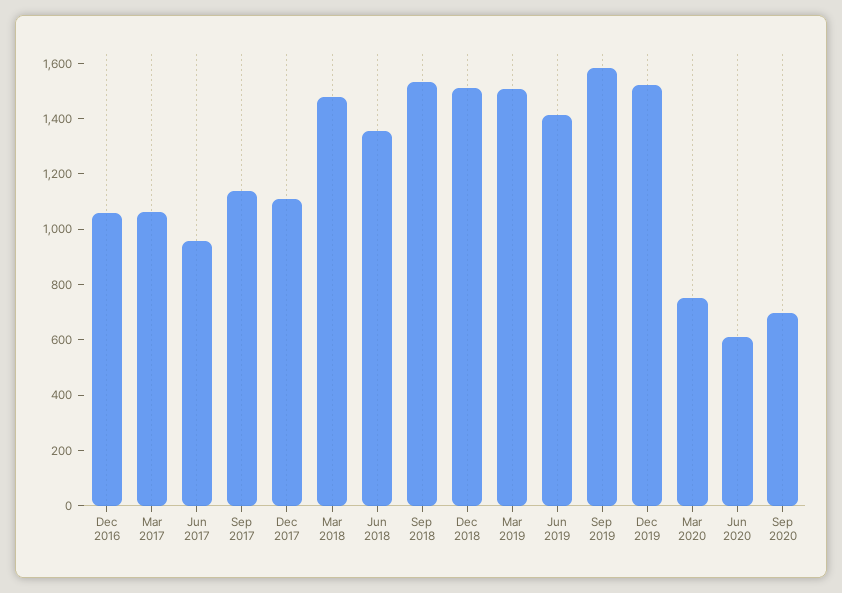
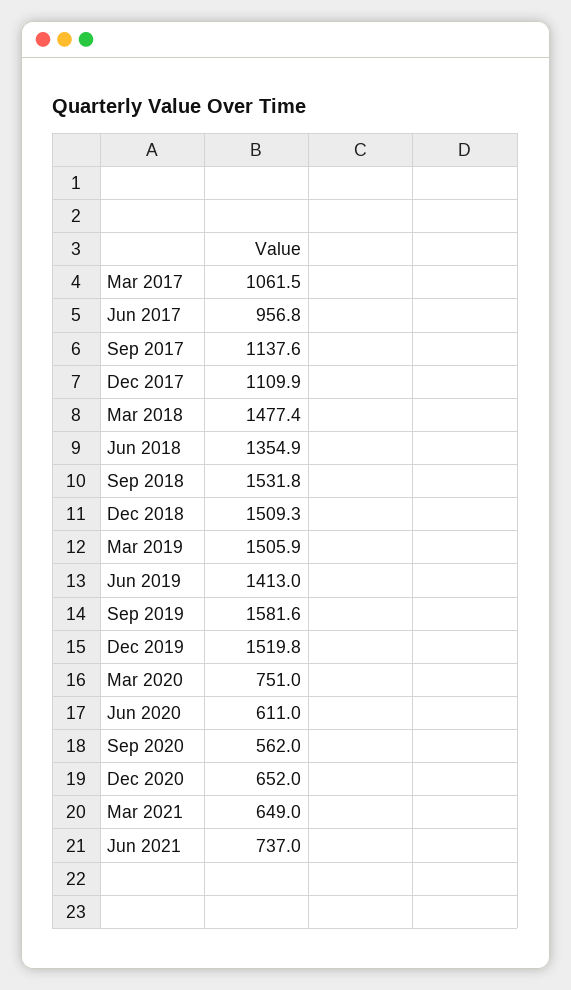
Dec 2016: 1050 -> none
Sep 2020: 700 -> 562
Dec 2020: none -> 652
Mar 2021: none -> 649
Jun 2021: none -> 737

